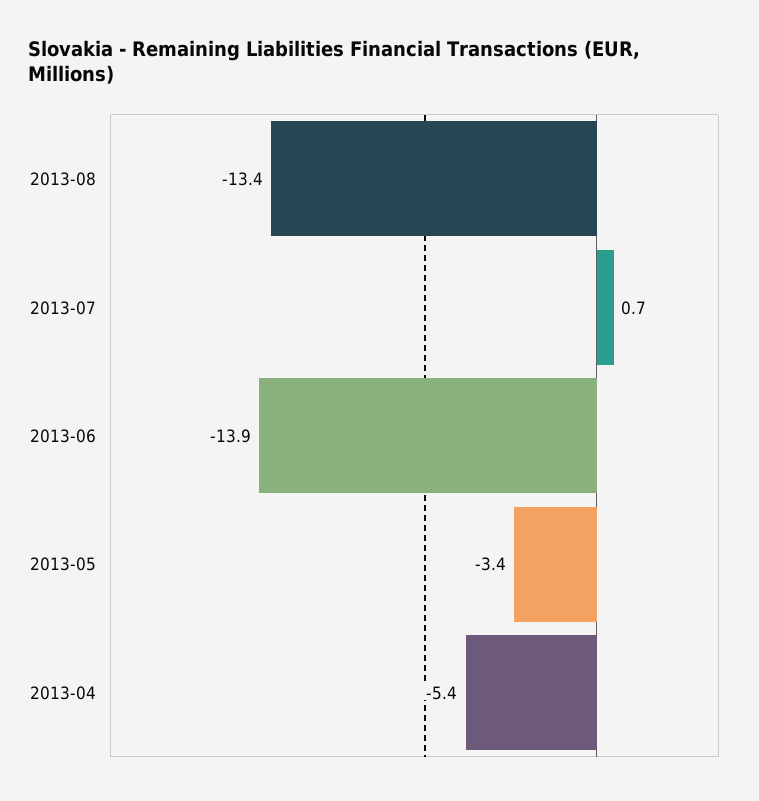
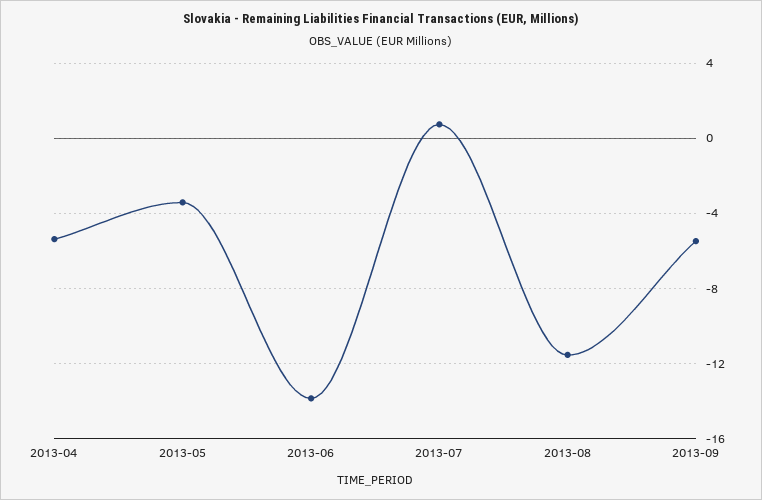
2013-08: -13.4 -> -11.5
2013-09: none -> -5.5

